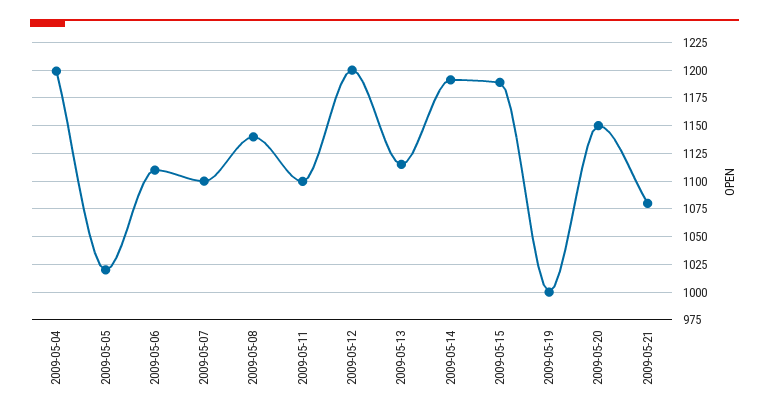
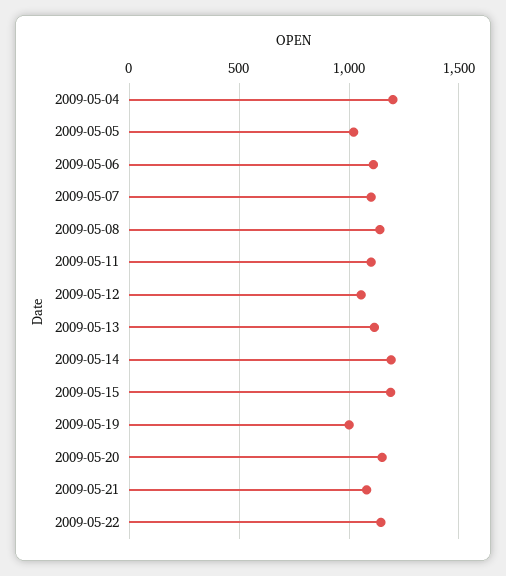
2009-05-12: 1200 -> 1050
2009-05-22: none -> 1150

